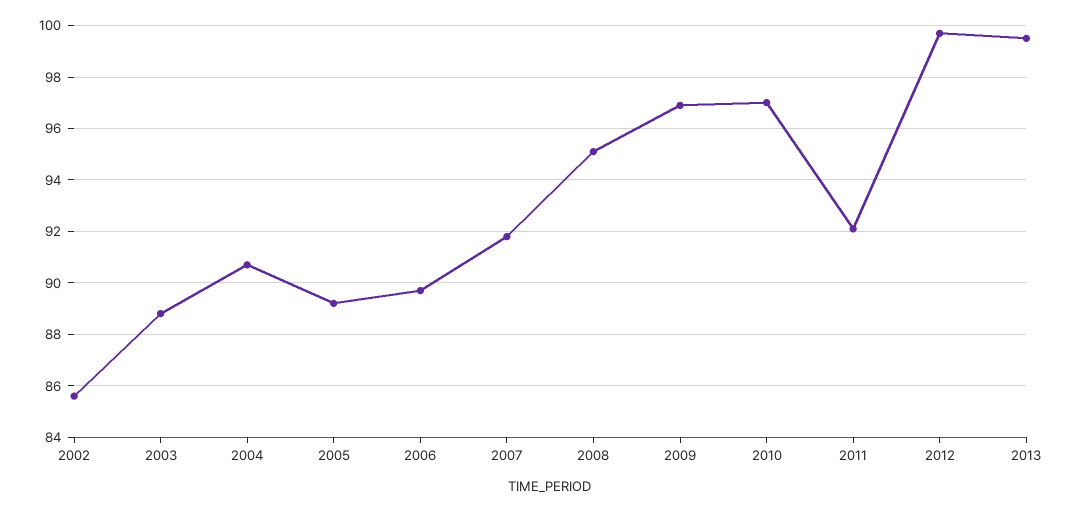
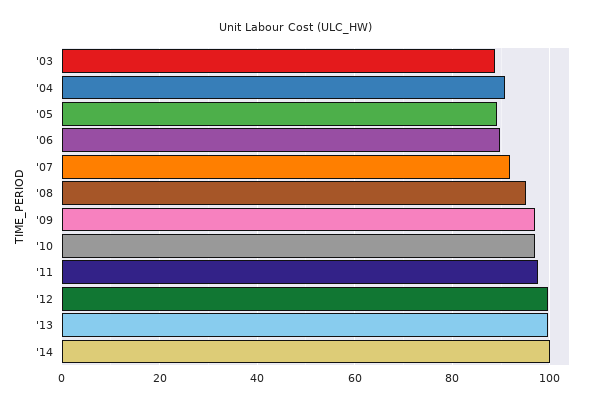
2002: 85.5 -> none
2011: 92 -> 98
'14: none -> 100

